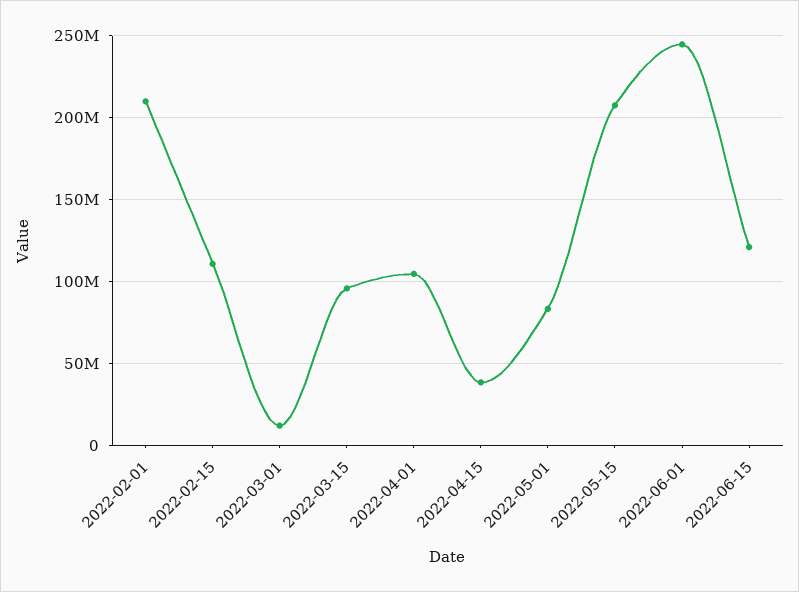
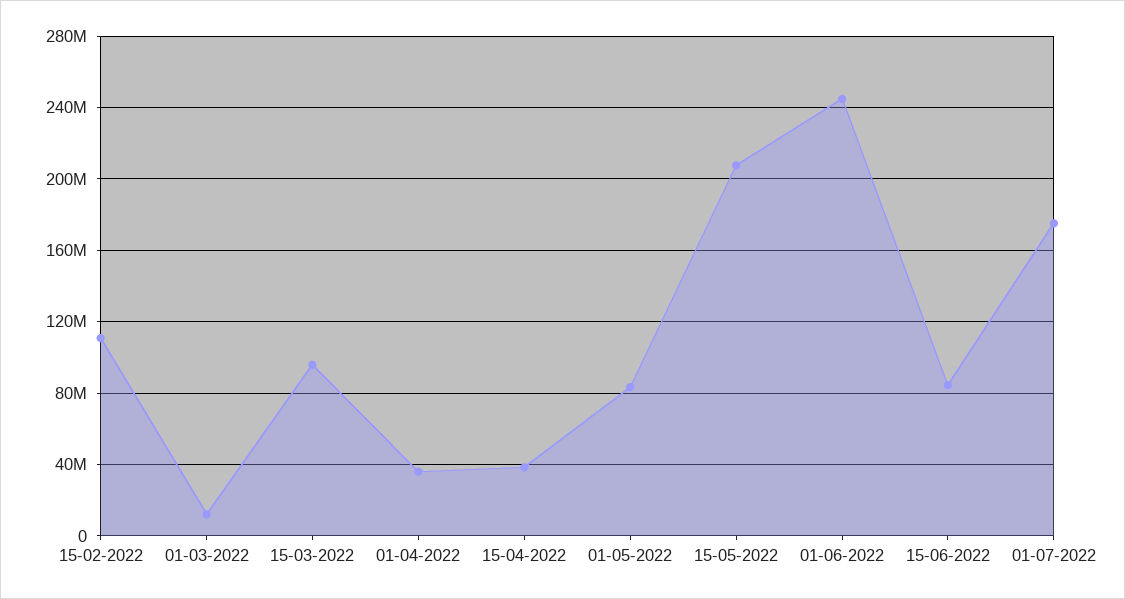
2022-02-01: 210000000 -> none
2022-04-01: 105000000 -> 35000000
2022-06-15: 120000000 -> 85000000
01-07-2022: none -> 175000000

